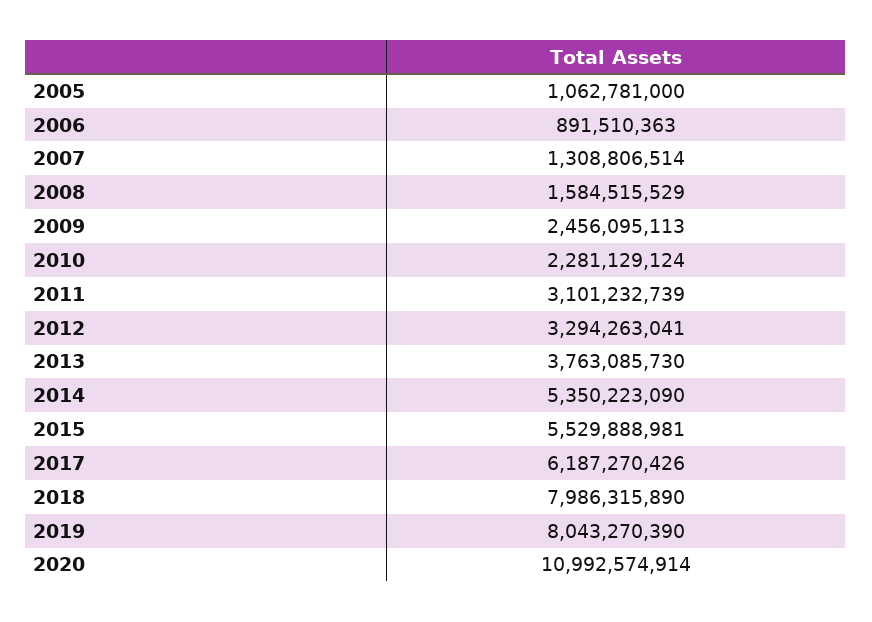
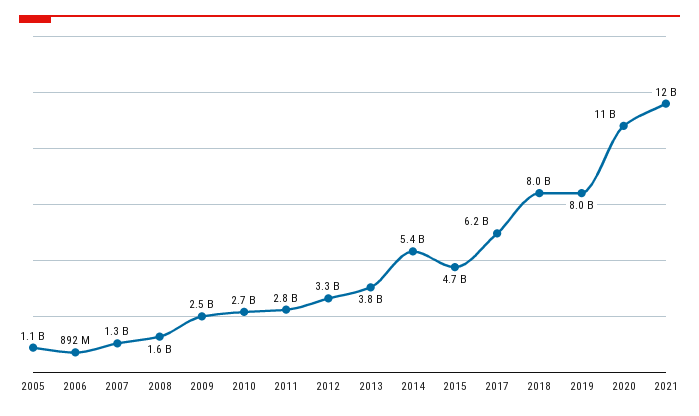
2010: 2281129124 -> 2700000000
2011: 3101232739 -> 2800000000
2015: 5529888981 -> 4700000000
2021: none -> 12000000000

